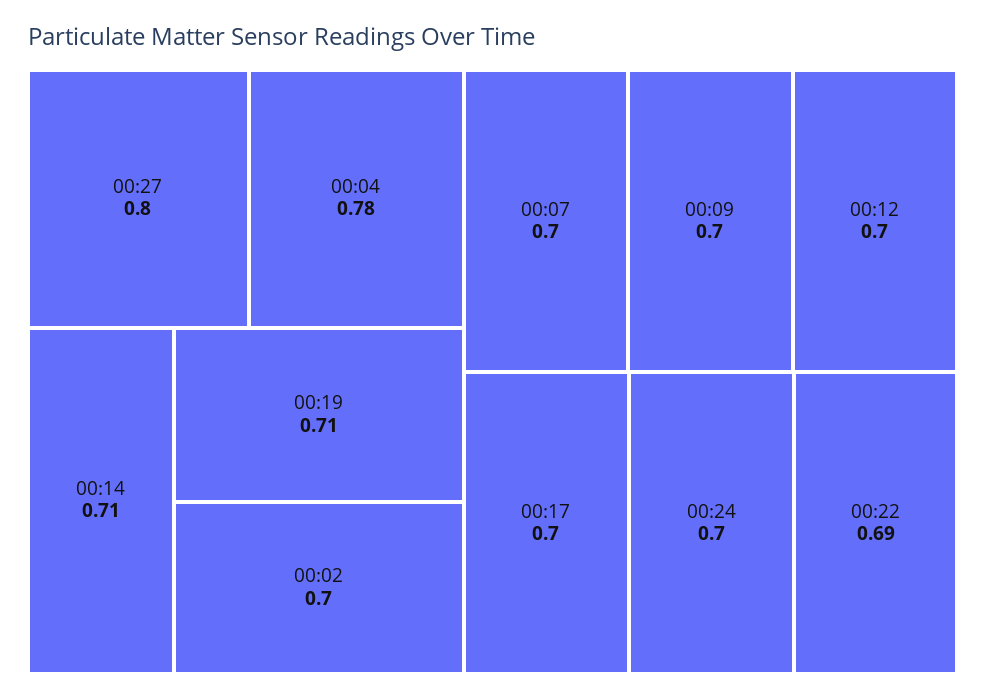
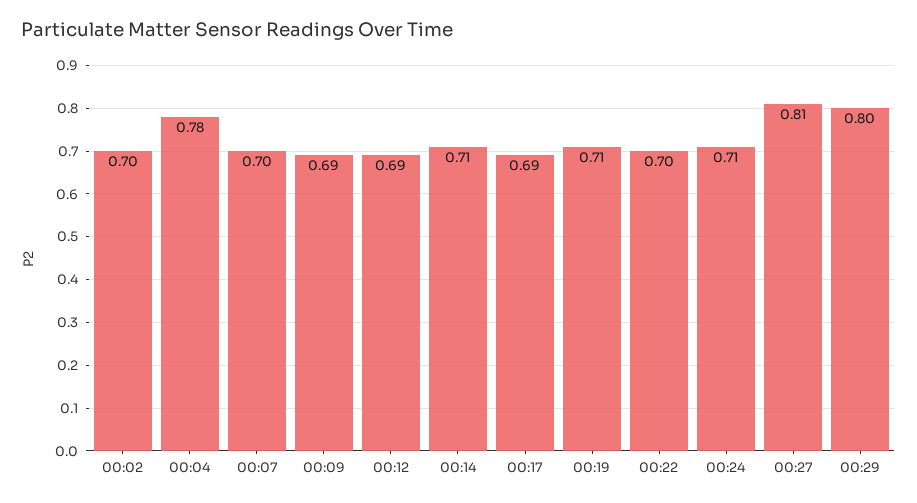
00:27: 0.8 -> 0.81
00:09: 0.7 -> 0.69
00:12: 0.7 -> 0.69
00:17: 0.7 -> 0.69
00:24: 0.7 -> 0.71
00:22: 0.69 -> 0.7
00:29: none -> 0.8

